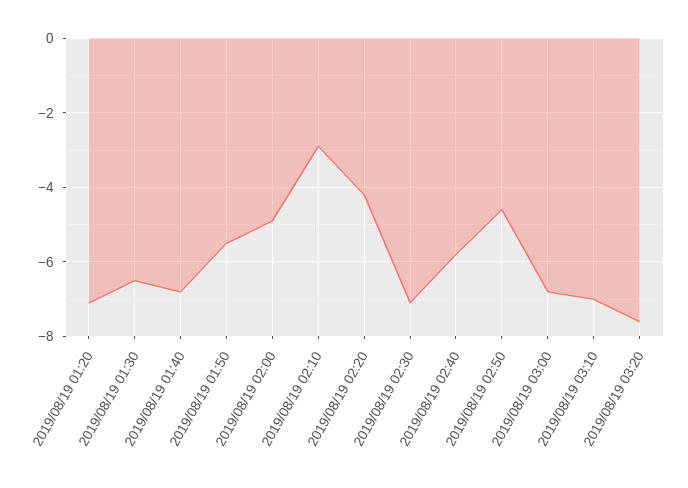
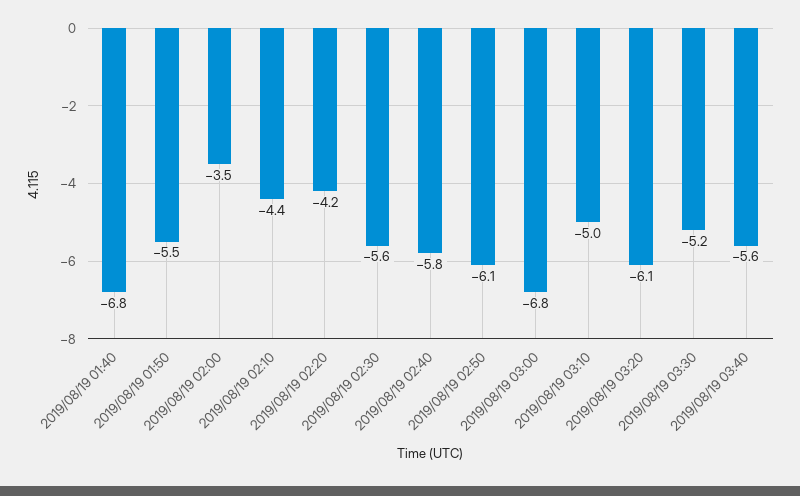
2019/08/19 01:20: -7 -> none
2019/08/19 01:30: -6.5 -> none
2019/08/19 02:00: -5 -> -3.5
2019/08/19 02:10: -3 -> -4.4
2019/08/19 02:30: -7 -> -5.6
2019/08/19 02:50: -4.5 -> -6.1
2019/08/19 03:10: -7 -> -5
2019/08/19 03:20: -7.5 -> -6.1
2019/08/19 03:30: none -> -5.2
2019/08/19 03:40: none -> -5.6

